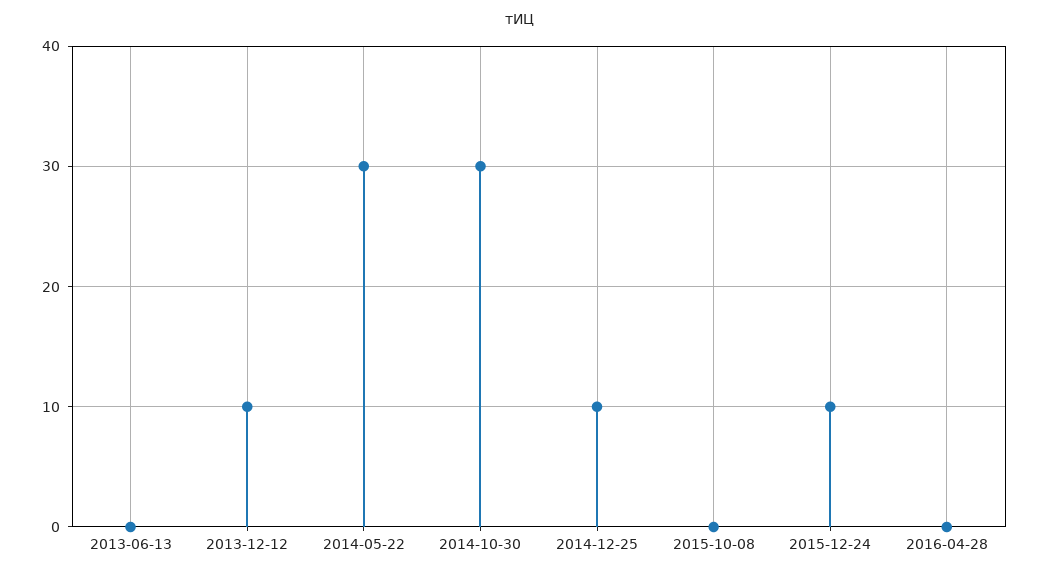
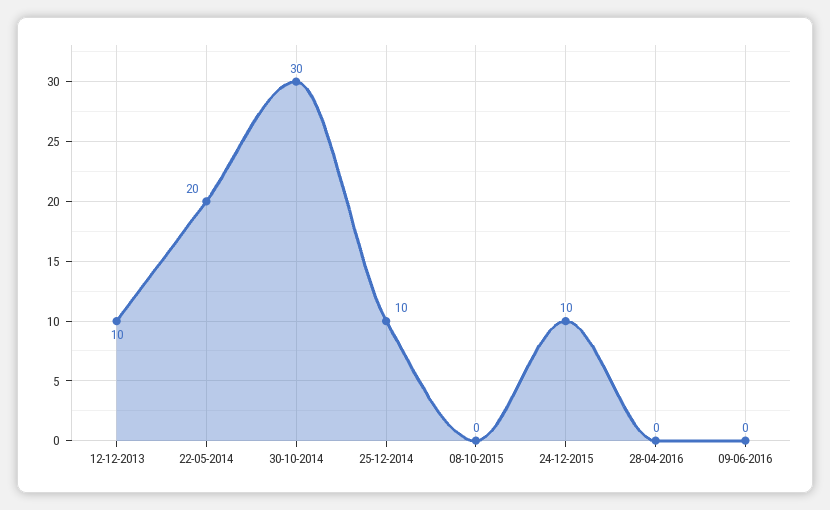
2013-06-13: 0 -> none
2014-05-22: 30 -> 20
09-06-2016: none -> 0

